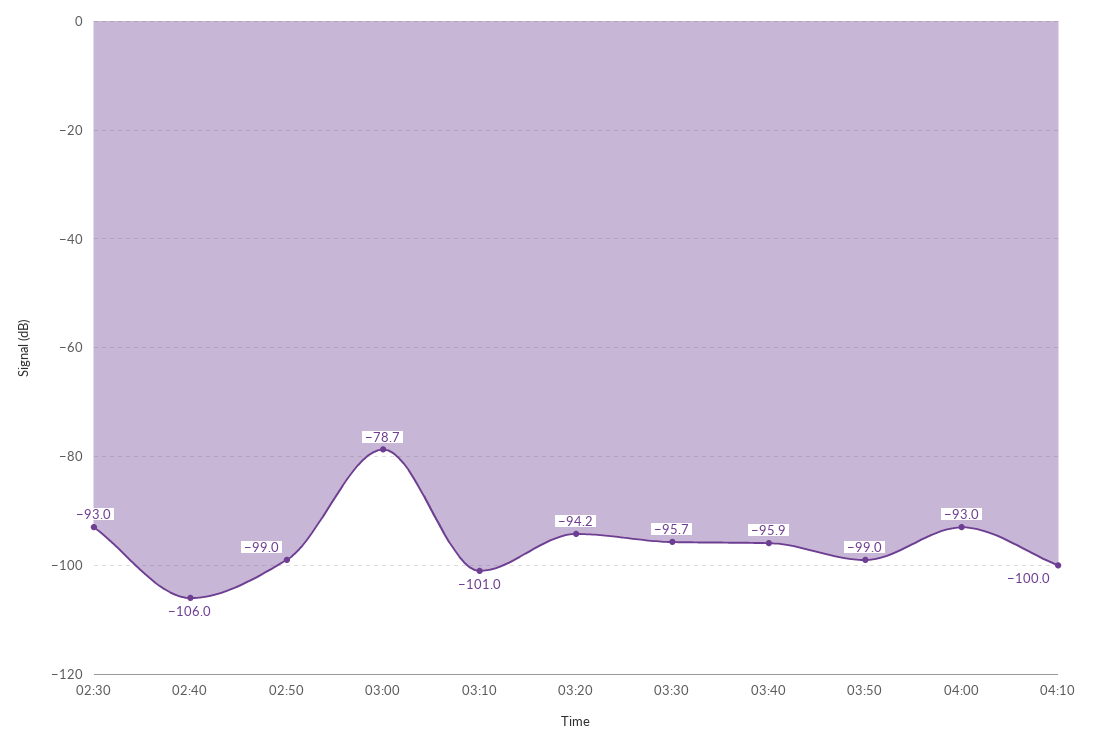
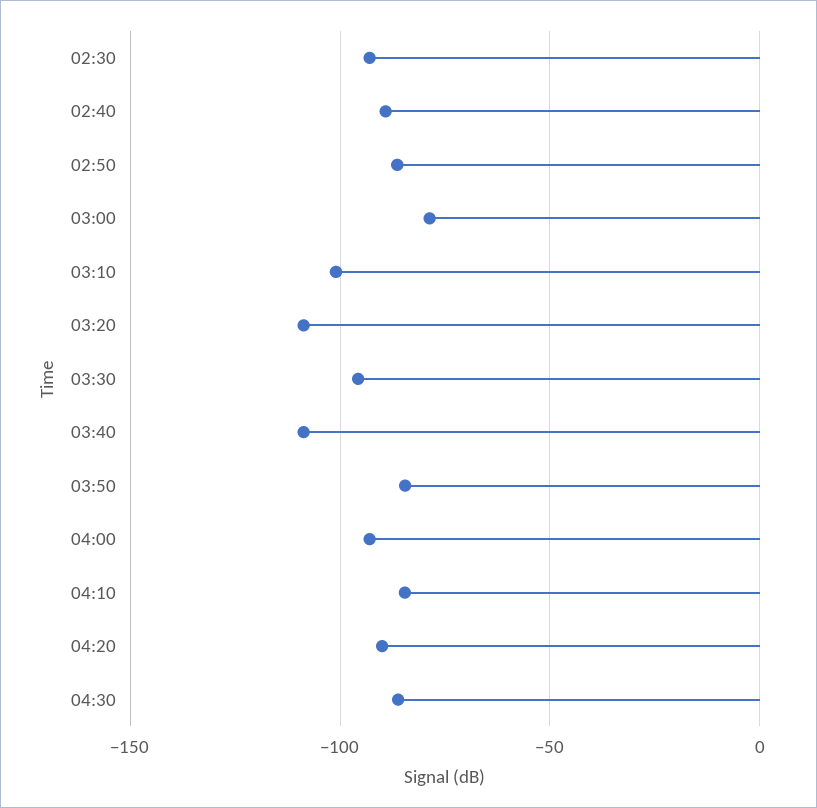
02:40: -106 -> -90
02:50: -99 -> -85
03:20: -94.2 -> -110
03:40: -95.9 -> -110
03:50: -99 -> -85
04:10: -100 -> -85
04:20: none -> -90
04:30: none -> -85

